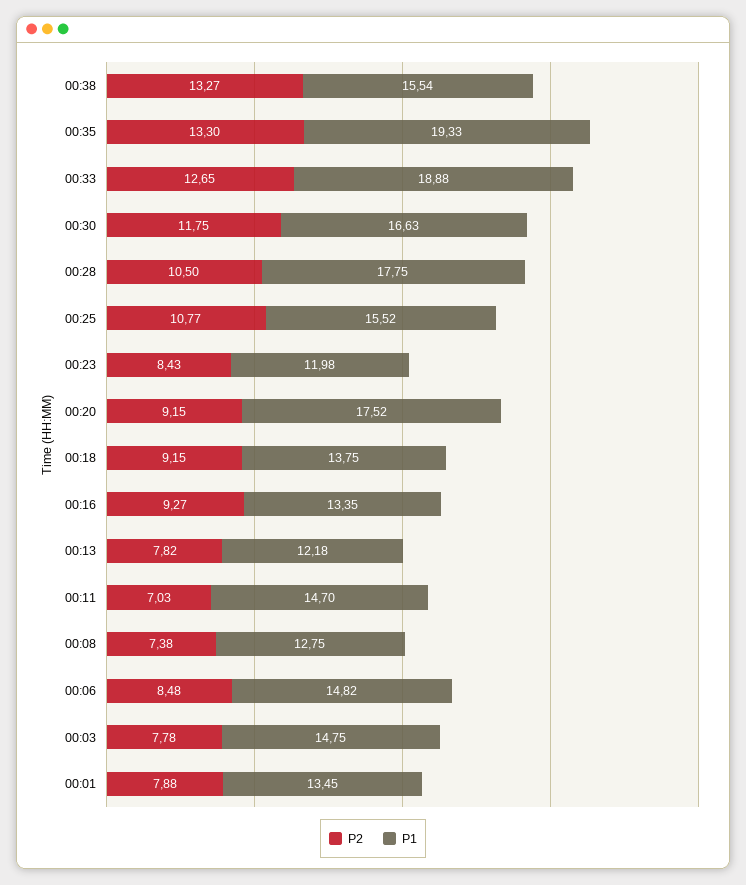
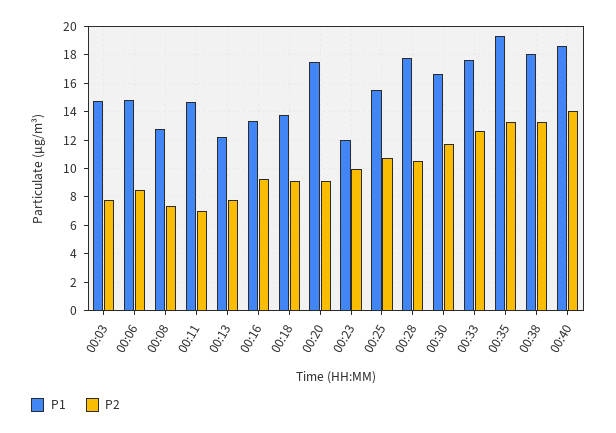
P1, 00:38: 15.54 -> 18
P1, 00:33: 18.88 -> 17.5
P2, 00:23: 8.43 -> 10
P2, 00:01: 7.88 -> none
P1, 00:01: 13.45 -> none
P1, 00:40: none -> 18.5
P2, 00:40: none -> 14

